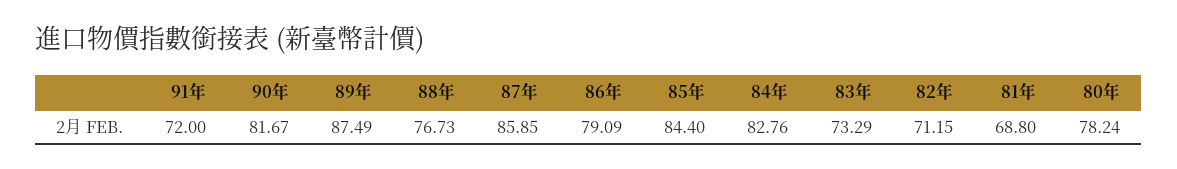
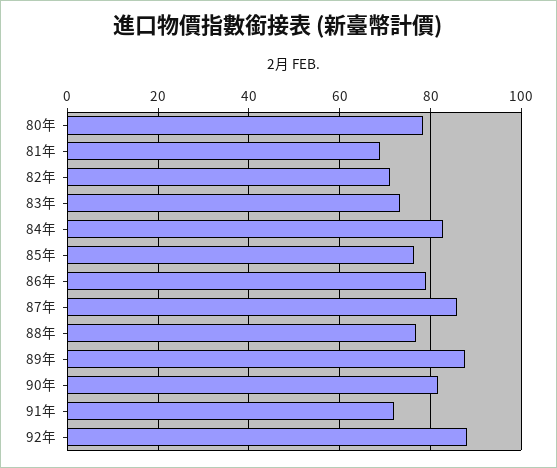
85年: 84.4 -> 76
92年: none -> 88

